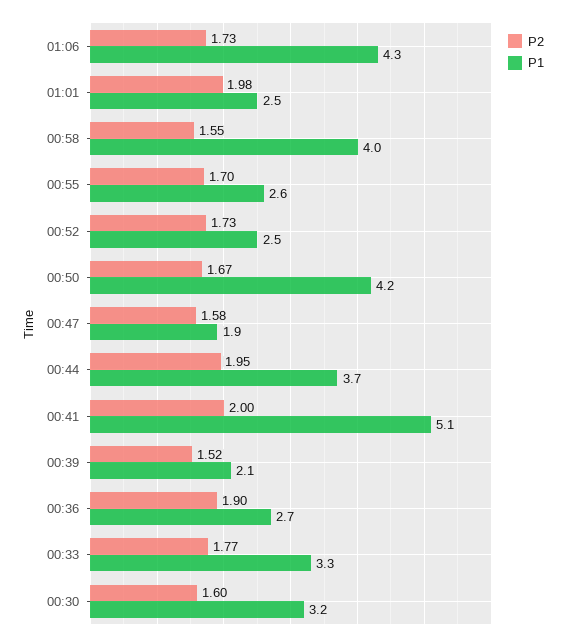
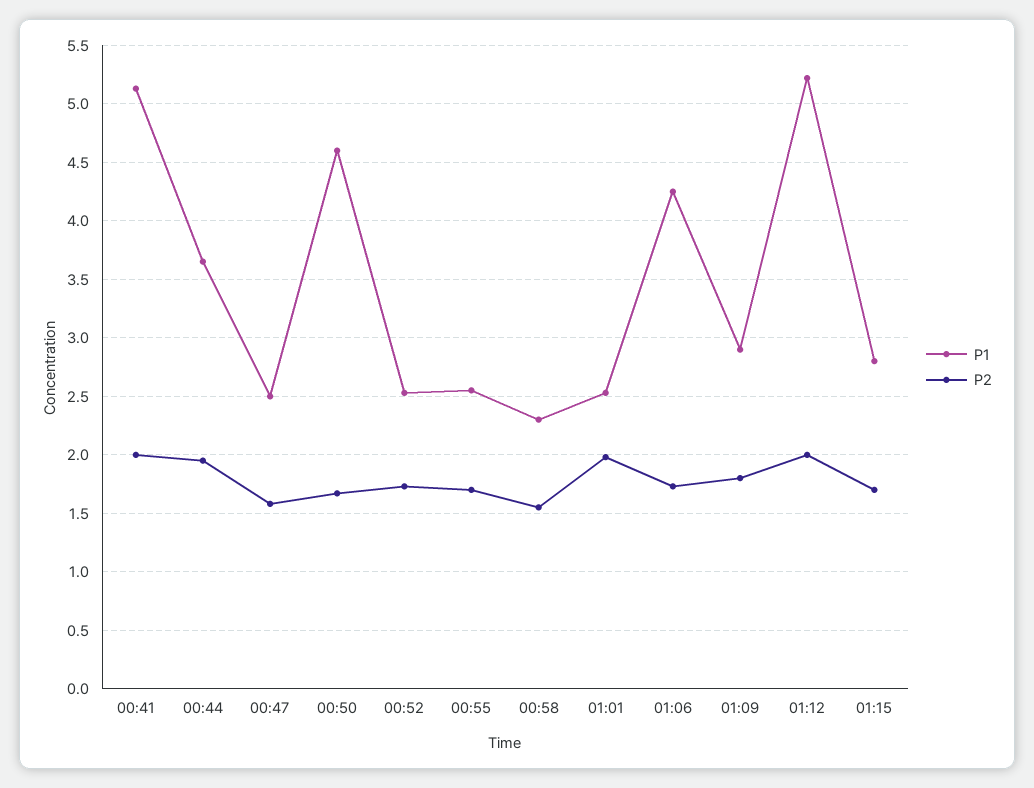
P1, 00:58: 4 -> 2.3
P1, 00:50: 4.2 -> 4.6
P1, 00:47: 1.9 -> 2.5
P2, 00:39: 1.52 -> none
P1, 00:39: 2.1 -> none
P2, 00:36: 1.9 -> none
P1, 00:36: 2.7 -> none
P2, 00:33: 1.77 -> none
P1, 00:33: 3.3 -> none
P2, 00:30: 1.6 -> none
P1, 00:30: 3.2 -> none
P1, 01:09: none -> 2.9
P2, 01:09: none -> 1.8
P1, 01:12: none -> 5.2
P2, 01:12: none -> 2
P1, 01:15: none -> 2.8
P2, 01:15: none -> 1.7

